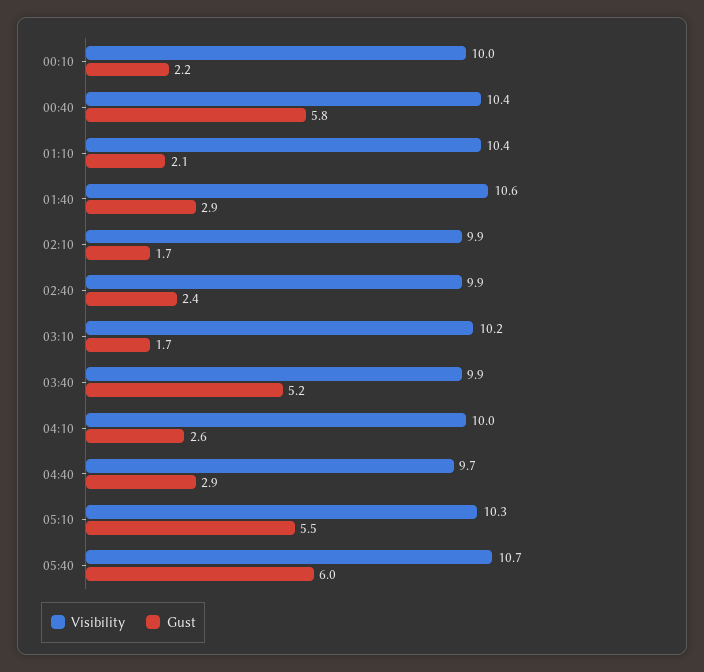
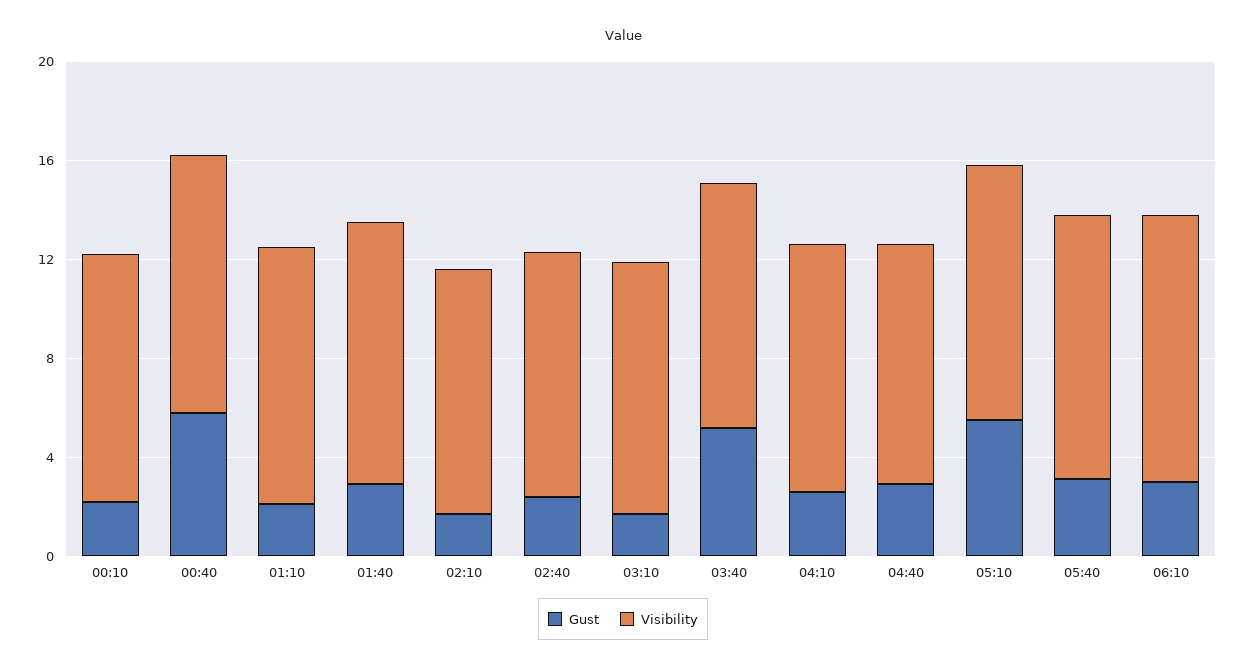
Gust, 05:40: 6 -> 3
Gust, 06:10: none -> 3
Visibility, 06:10: none -> 11

